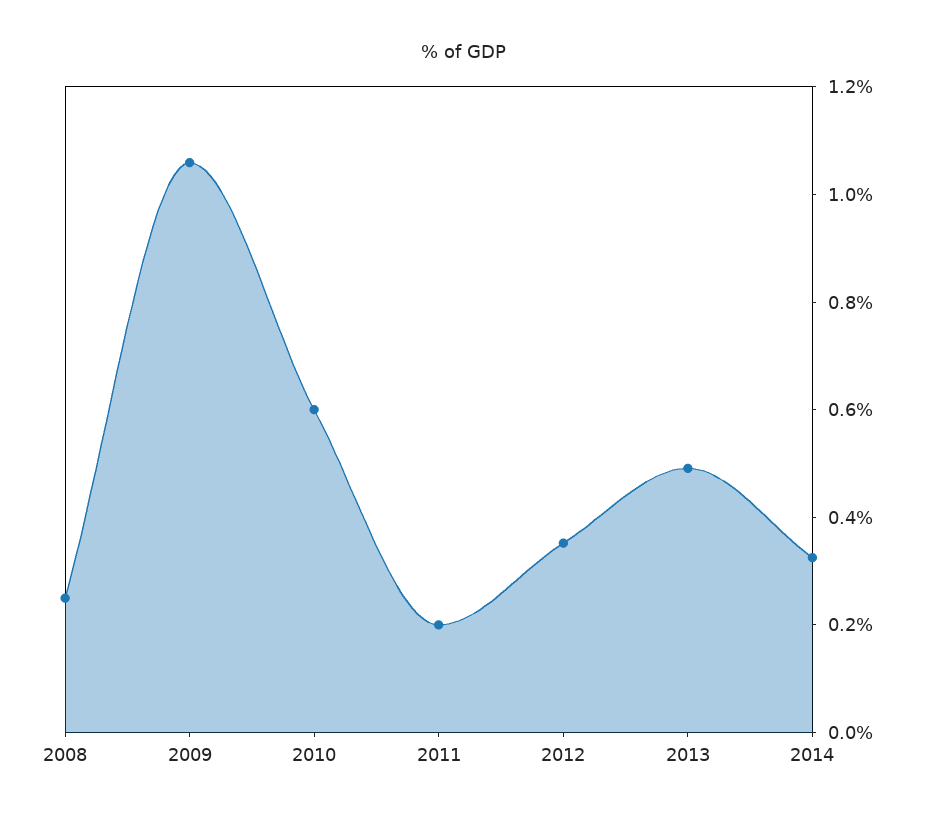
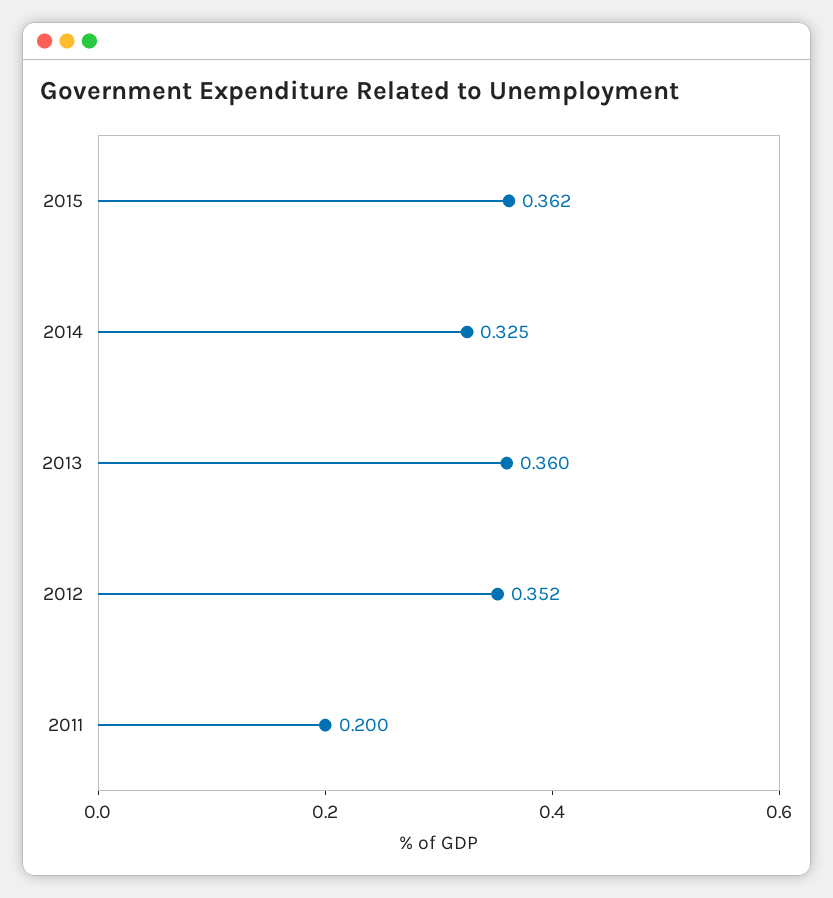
2008: 0.25 -> none
2009: 1.05 -> none
2010: 0.6 -> none
2013: 0.5 -> 0.36
2015: none -> 0.362

